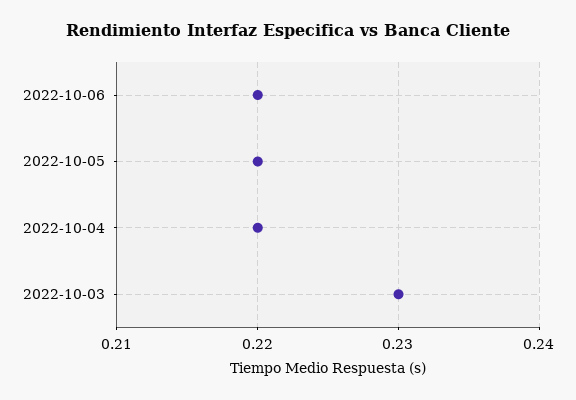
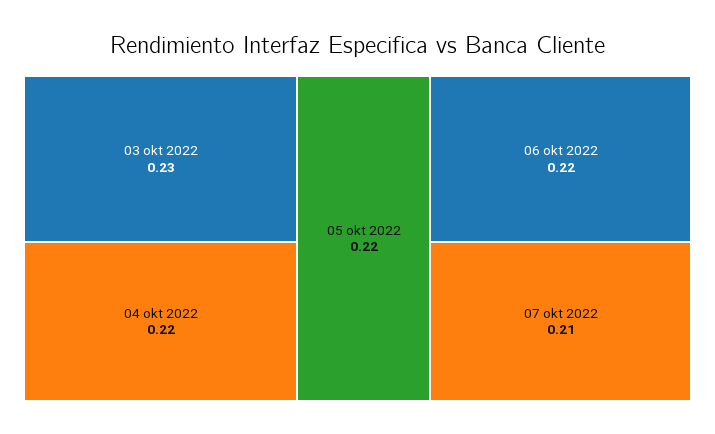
07 okt 2022: none -> 0.21

